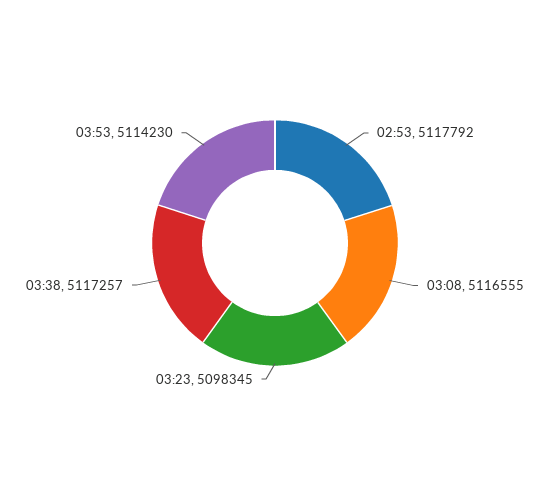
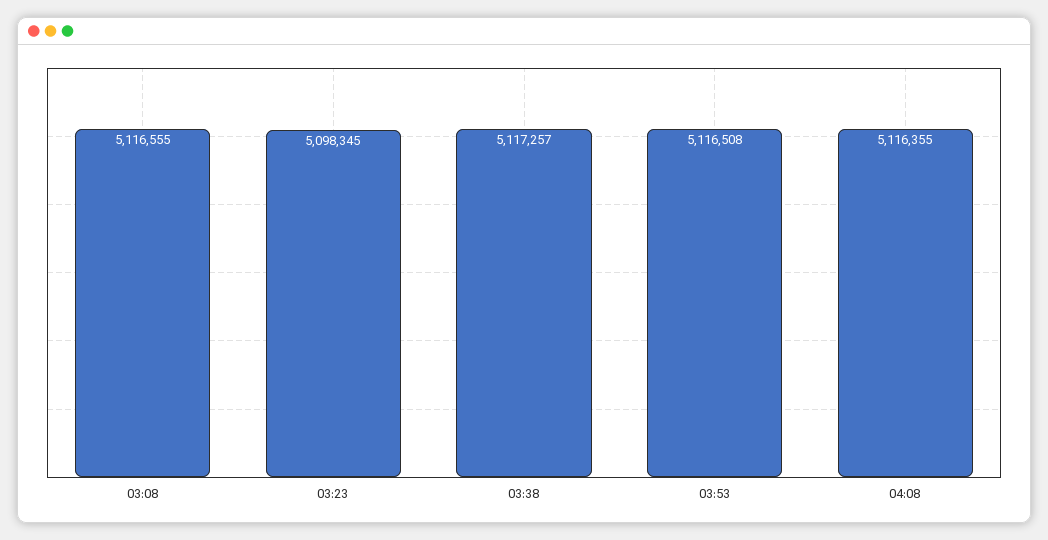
02:53: 5117792 -> none
03:53: 5114230 -> 5116508
04:08: none -> 5116355

